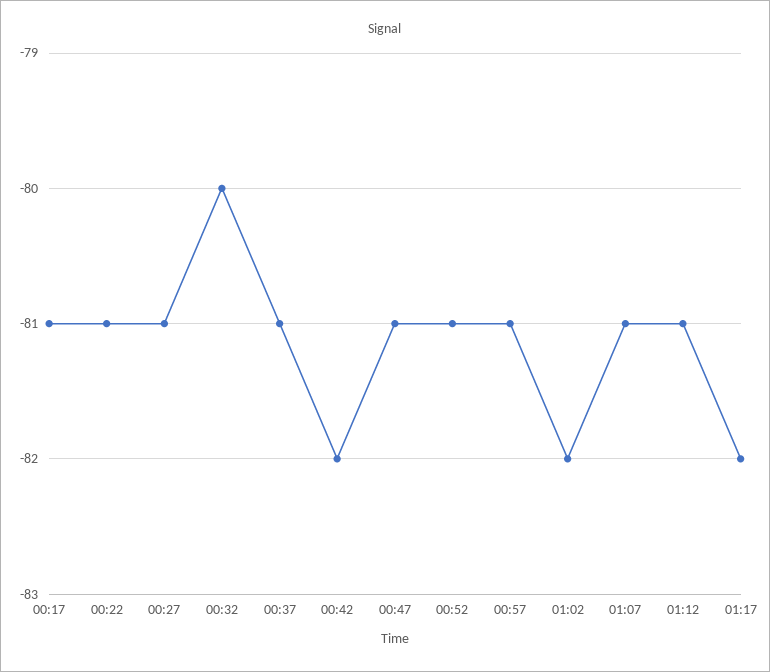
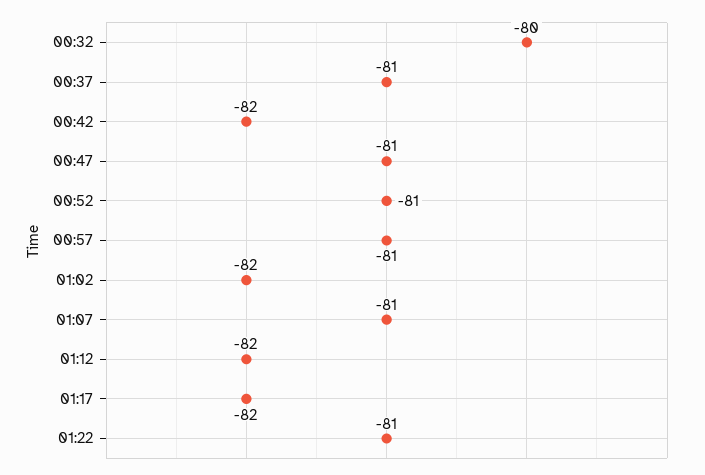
00:17: -81 -> none
00:22: -81 -> none
00:27: -81 -> none
01:12: -81 -> -82
01:22: none -> -81

